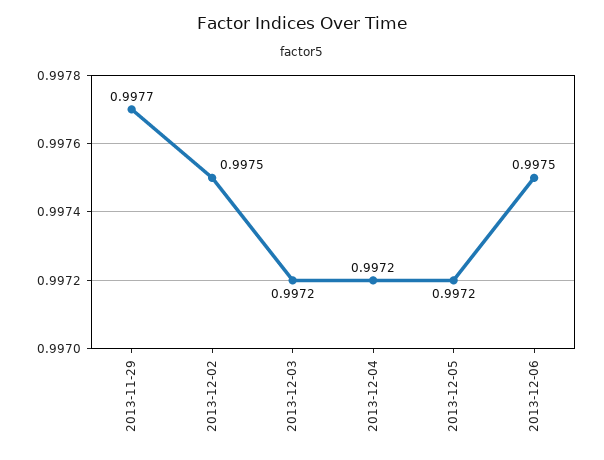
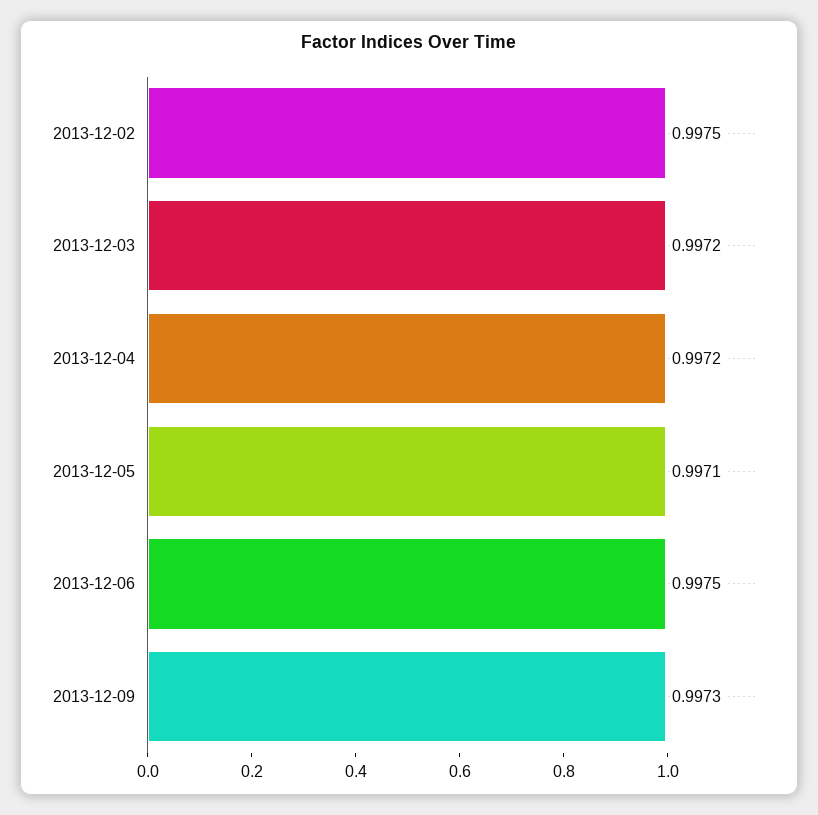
2013-11-29: 0.9977 -> none
2013-12-05: 0.9972 -> 0.9971
2013-12-09: none -> 0.9973

